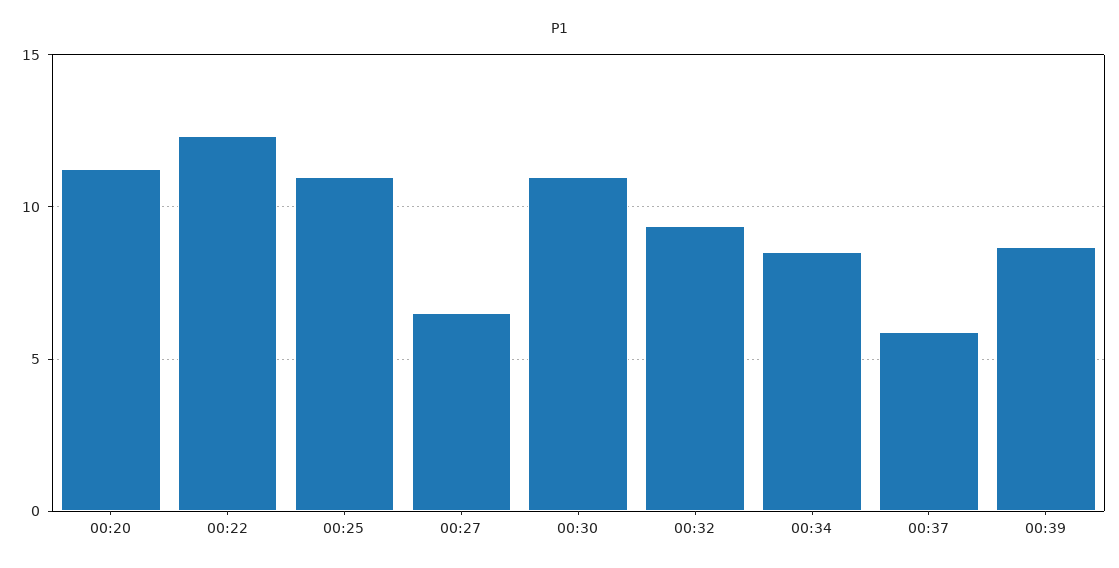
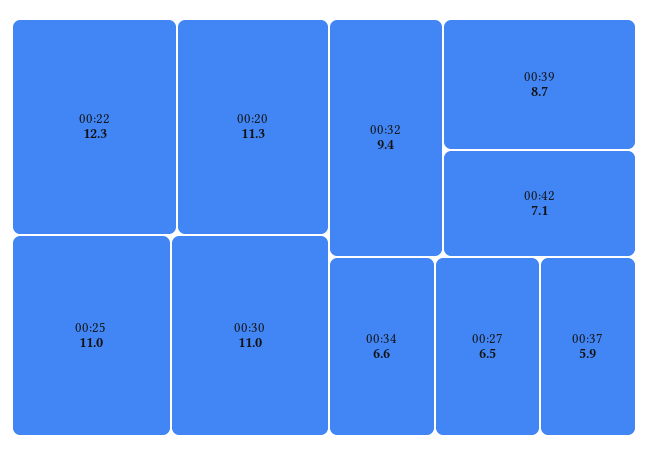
00:34: 8.5 -> 6.6
00:42: none -> 7.1

